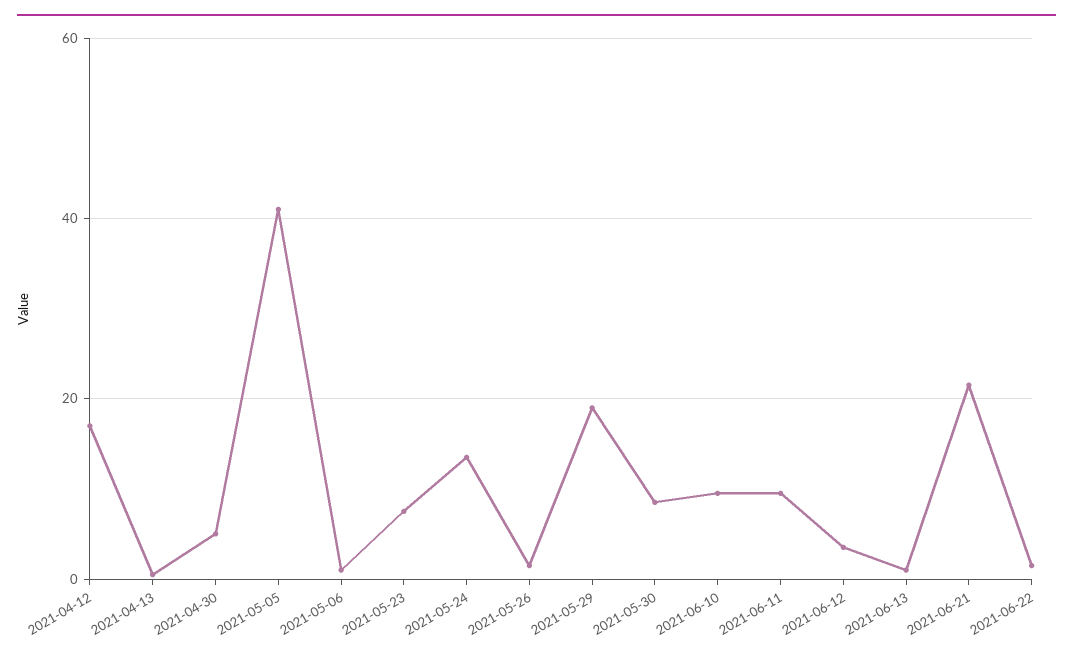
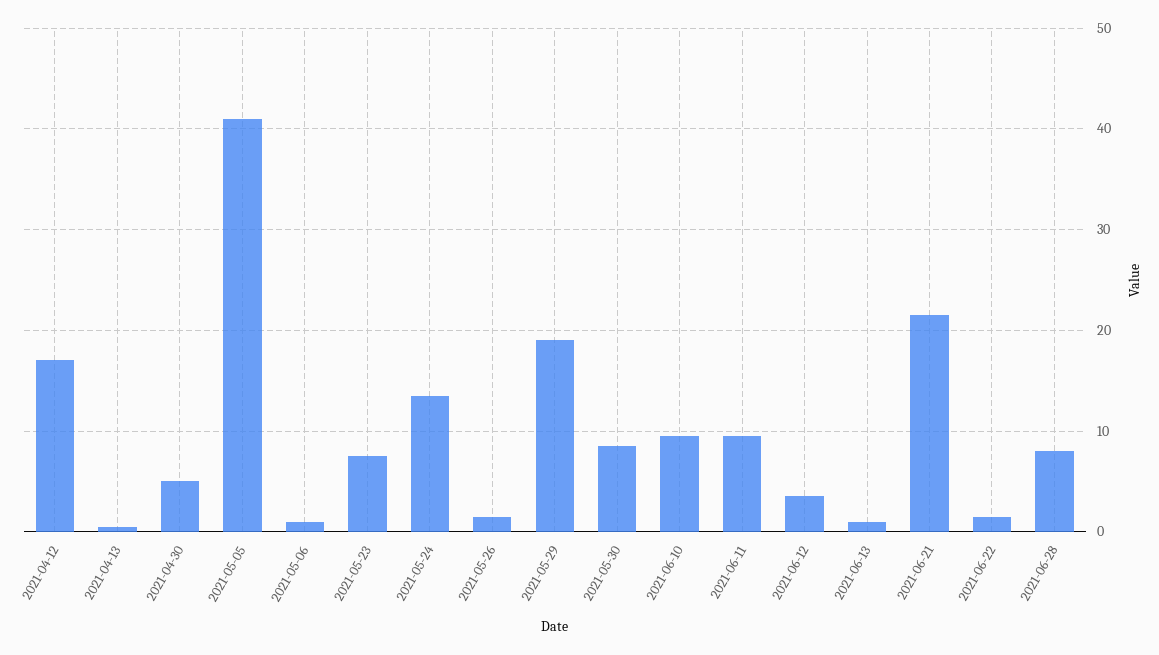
2021-06-28: none -> 8

